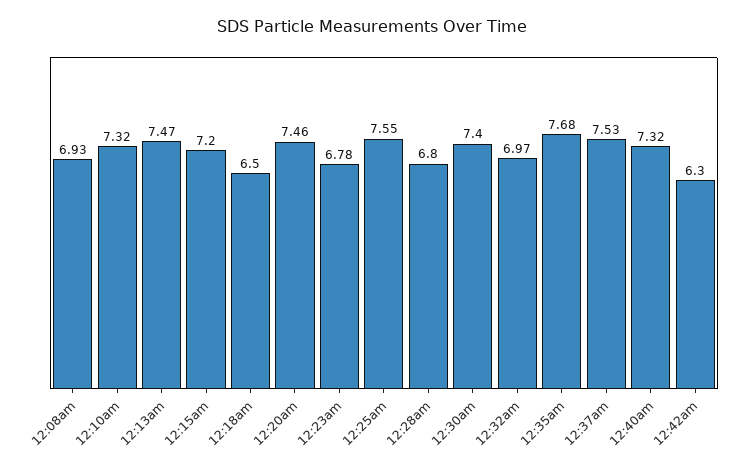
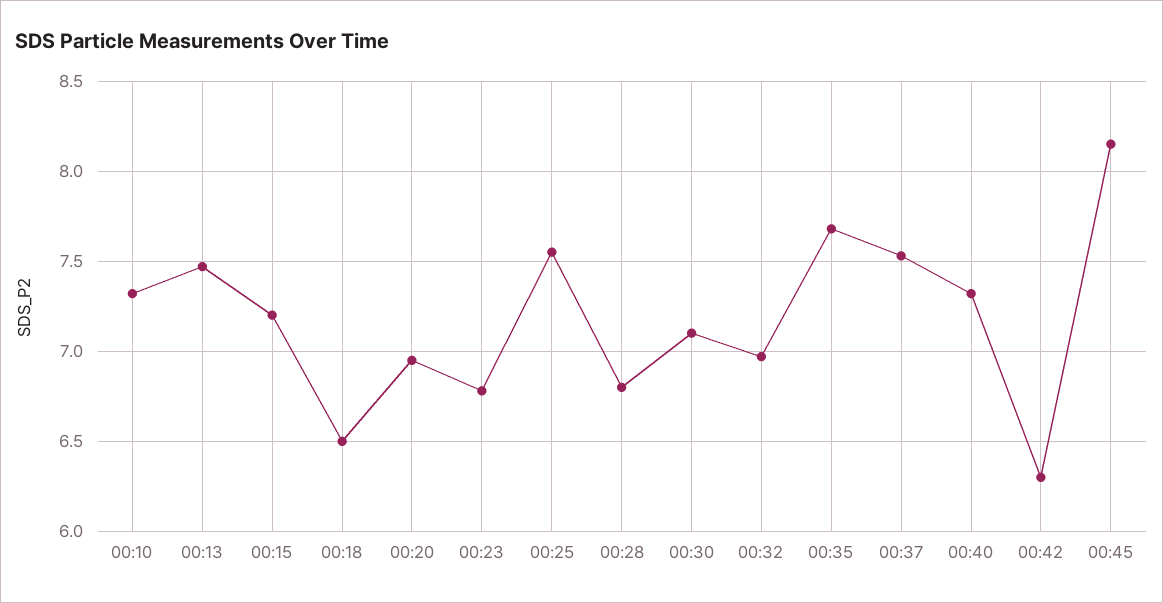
12:08am: 6.93 -> none
12:20am: 7.46 -> 6.95
12:30am: 7.4 -> 7.1
00:45: none -> 8.15

